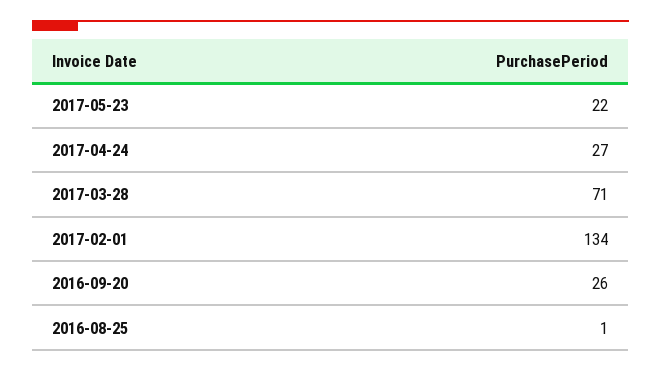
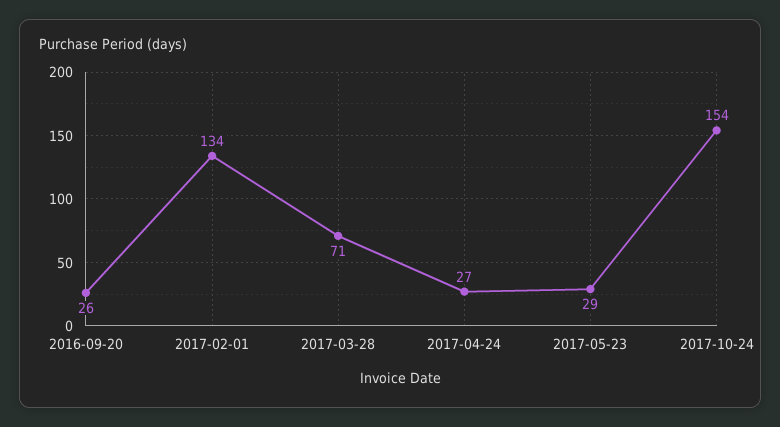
2017-05-23: 22 -> 29
2016-08-25: 1 -> none
2017-10-24: none -> 154

